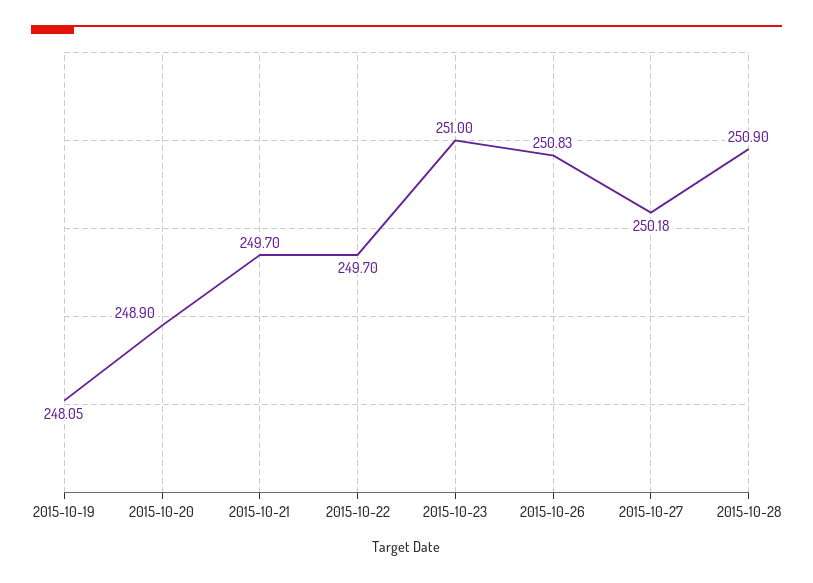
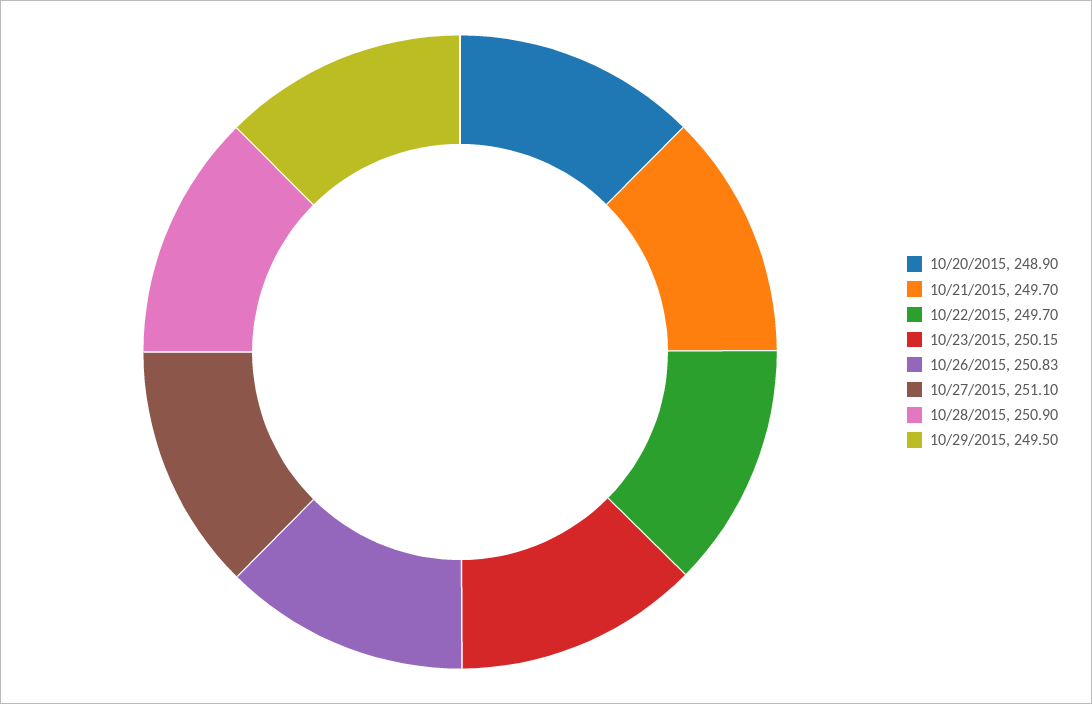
2015-10-19: 248.05 -> none
2015-10-23: 251 -> 250.15
2015-10-27: 250.18 -> 251.1
10/29/2015: none -> 249.5

